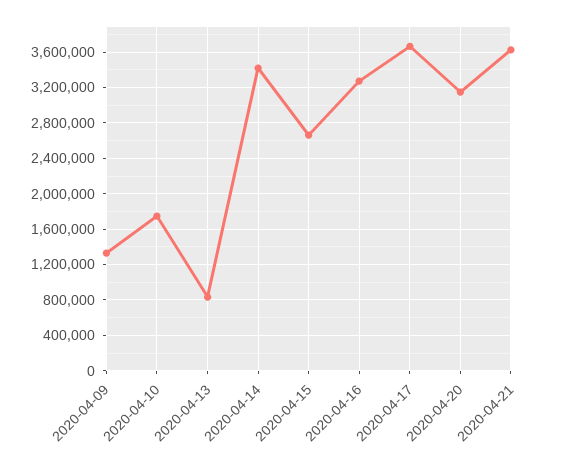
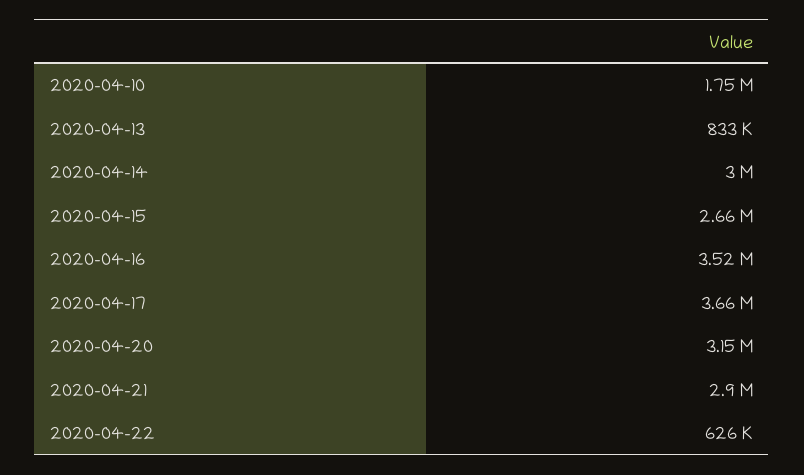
2020-04-09: 1300000 -> none
2020-04-14: 3400000 -> 3000000
2020-04-16: 3300000 -> 3520000
2020-04-21: 3600000 -> 2900000
2020-04-22: none -> 626000

